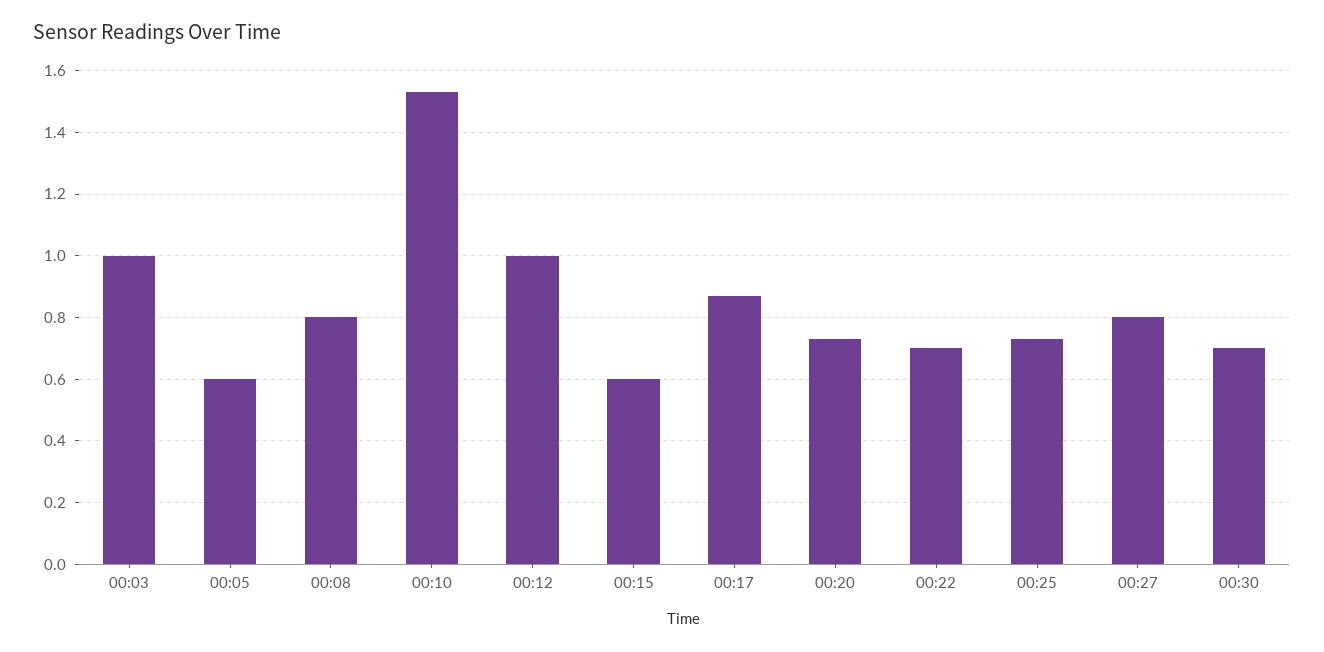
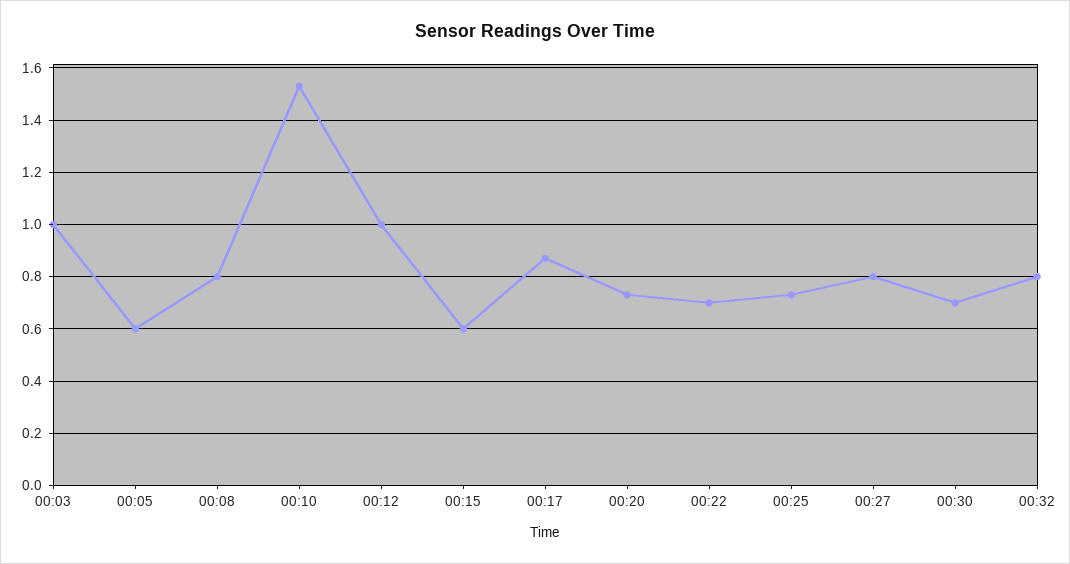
00:32: none -> 0.8

